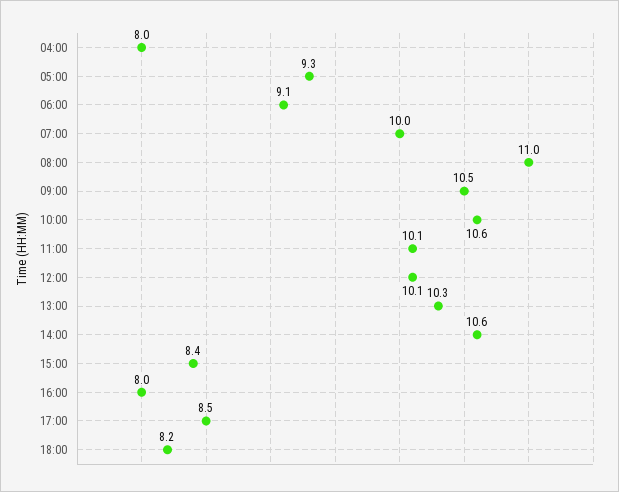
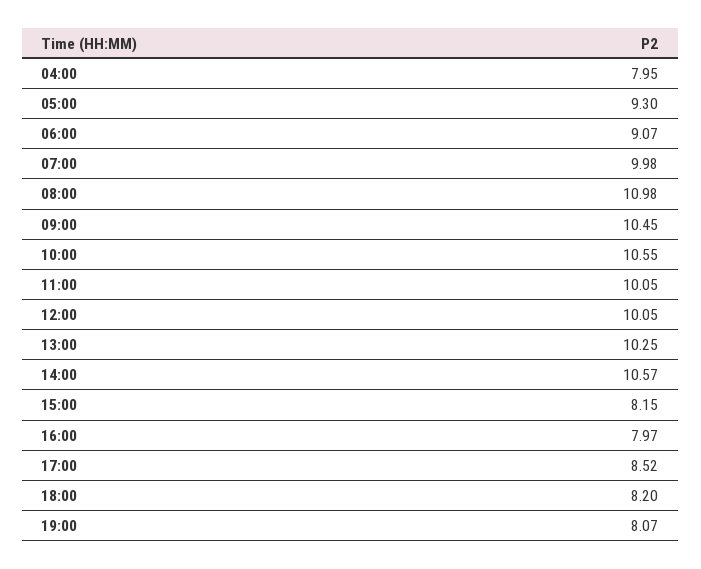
15:00: 8.4 -> 8.15
19:00: none -> 8.07

